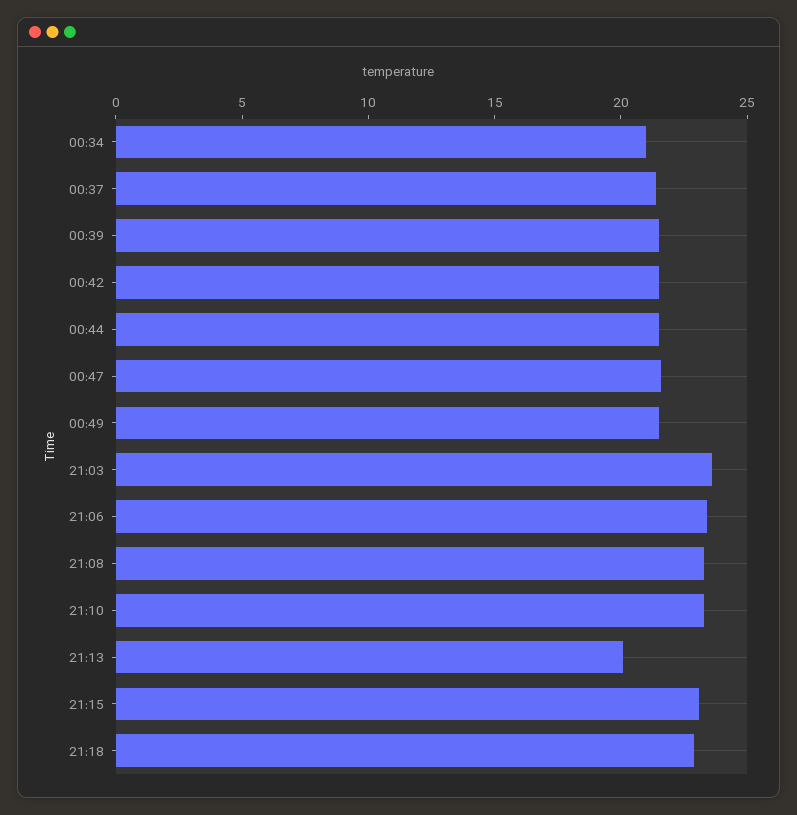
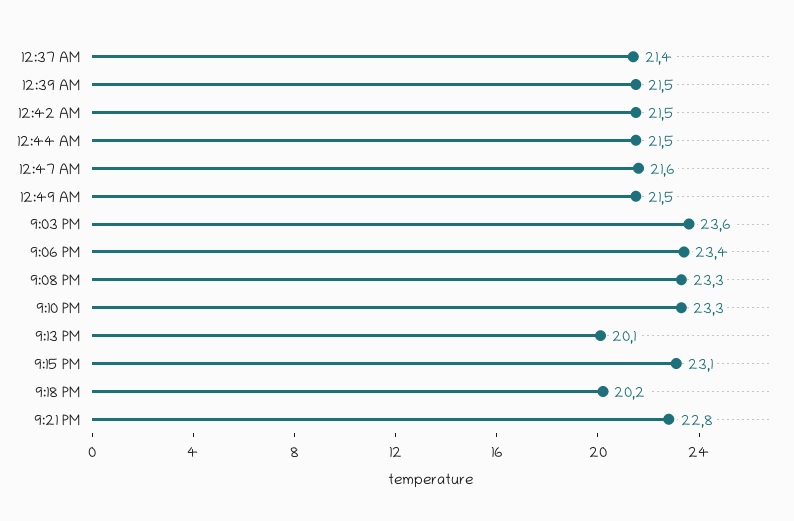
00:34: 21 -> none
21:18: 23 -> 20.2
9:21 PM: none -> 22.8

